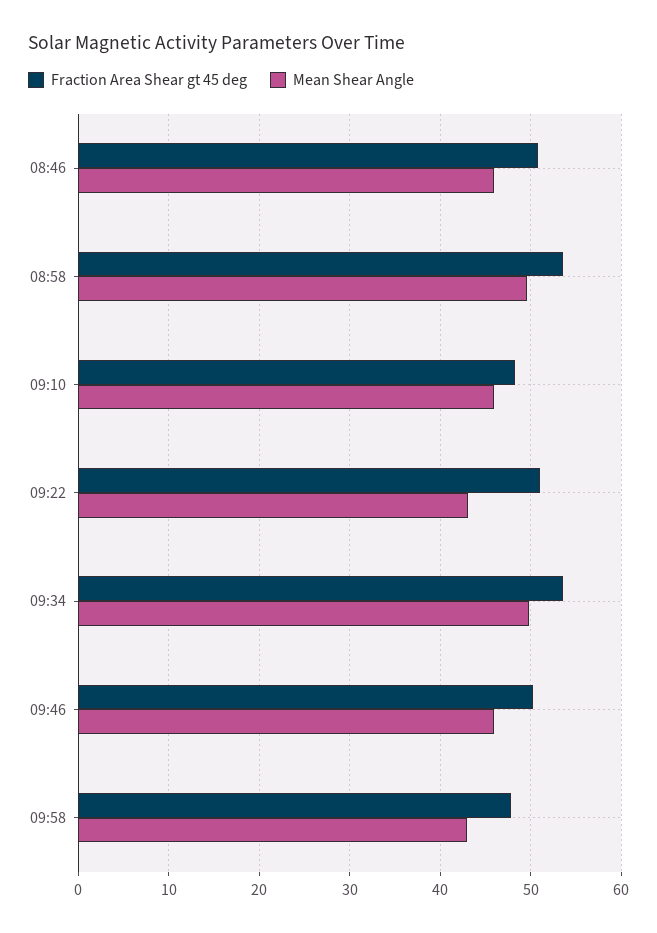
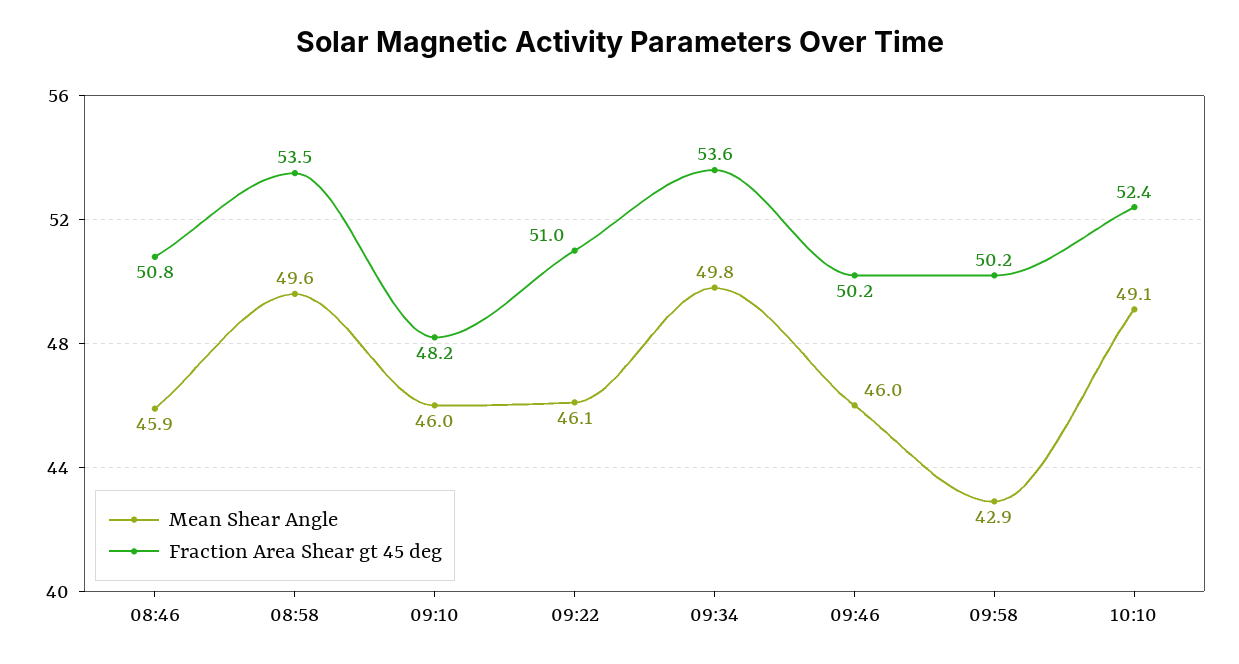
Mean Shear Angle, 09:22: 43 -> 46.1
Fraction Area Shear gt 45 deg, 09:58: 48 -> 50.2
Mean Shear Angle, 10:10: none -> 49.1
Fraction Area Shear gt 45 deg, 10:10: none -> 52.4

